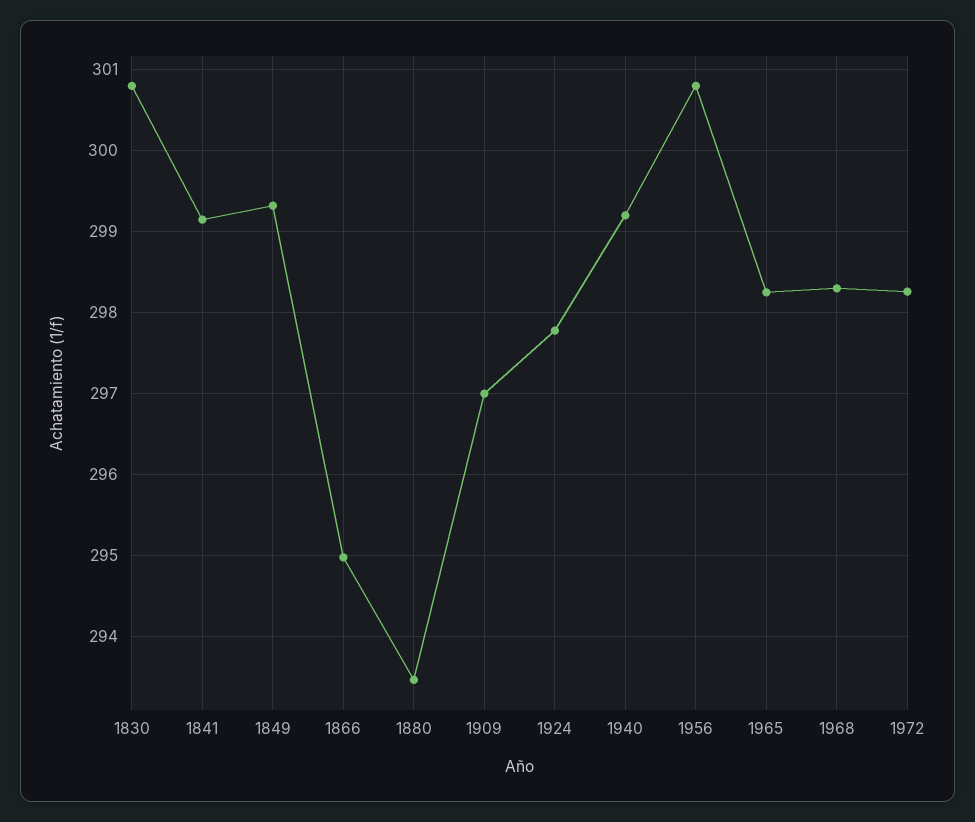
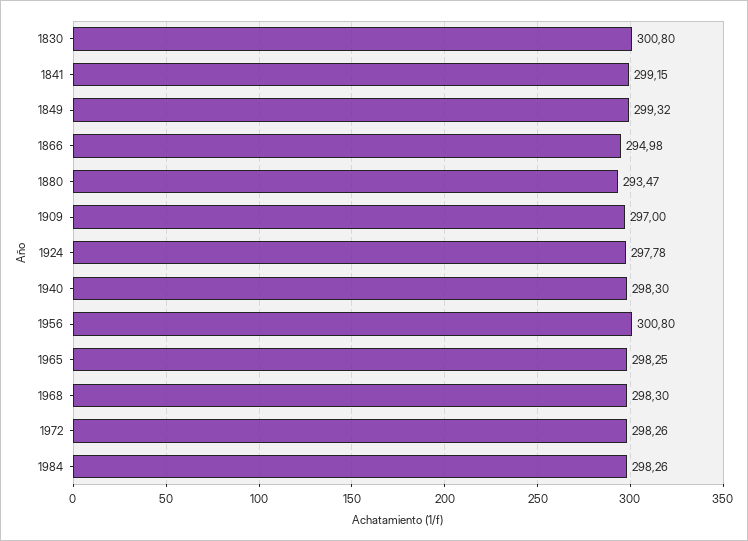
1940: 299.2 -> 298.3
1984: none -> 298.26

